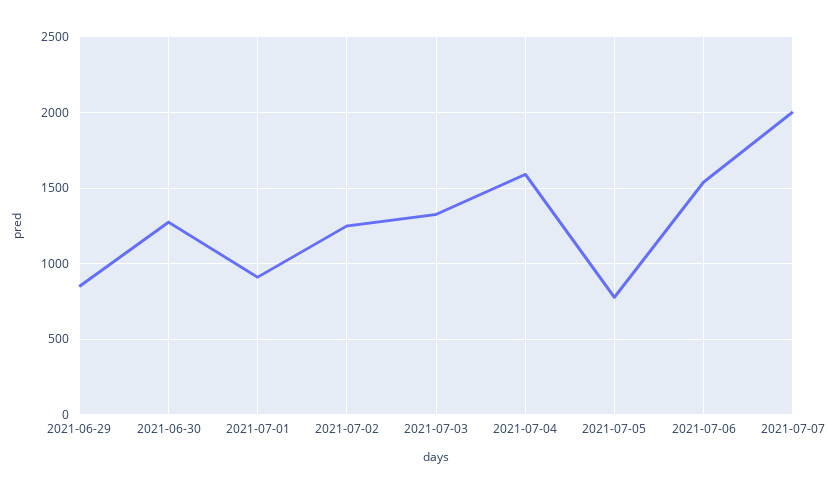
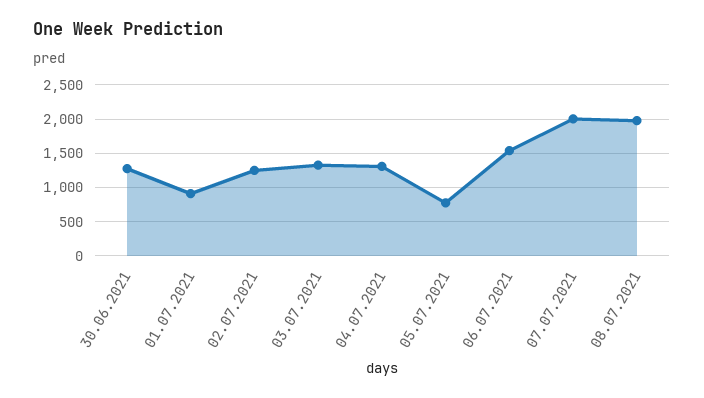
2021-06-29: 850 -> none
2021-07-04: 1600 -> 1300
08.07.2021: none -> 2000

